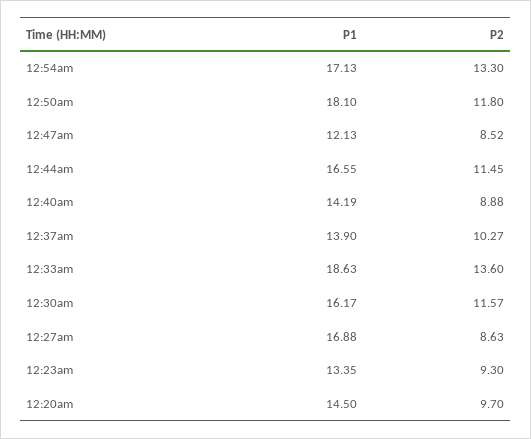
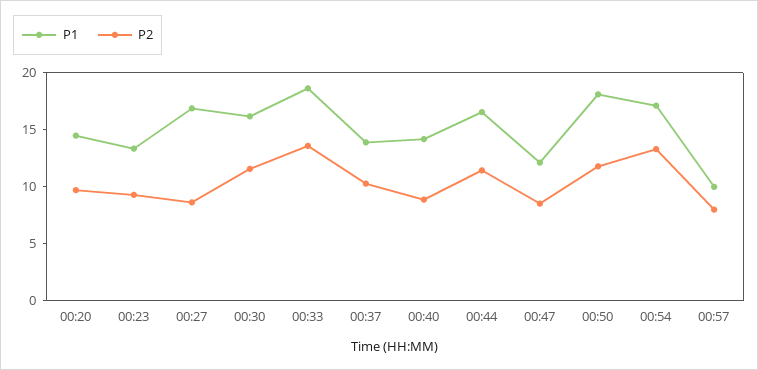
P1, 00:57: none -> 10
P2, 00:57: none -> 8

